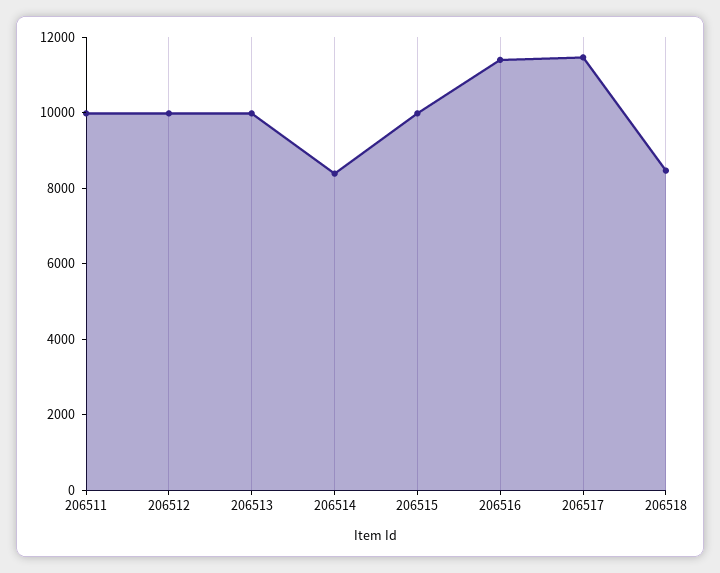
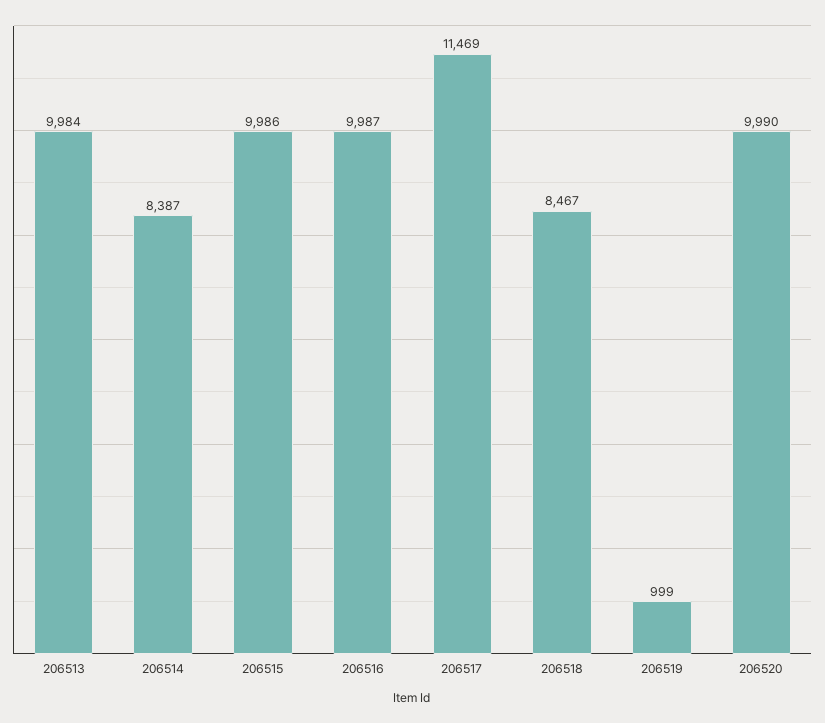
206511: 10000 -> none
206512: 10000 -> none
206516: 11500 -> 9987
206519: none -> 999
206520: none -> 9990

